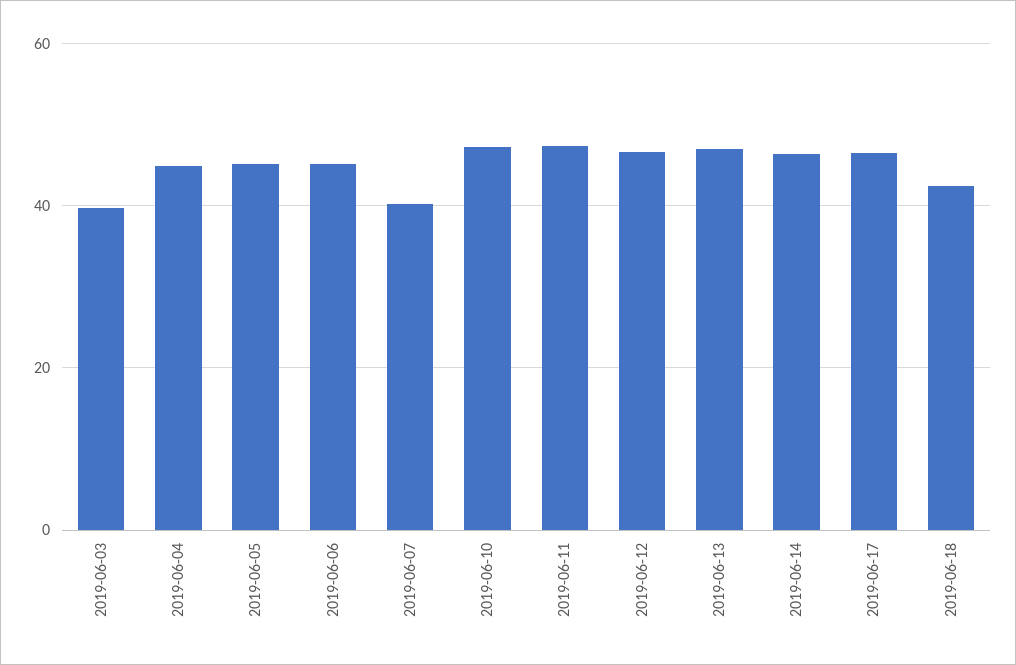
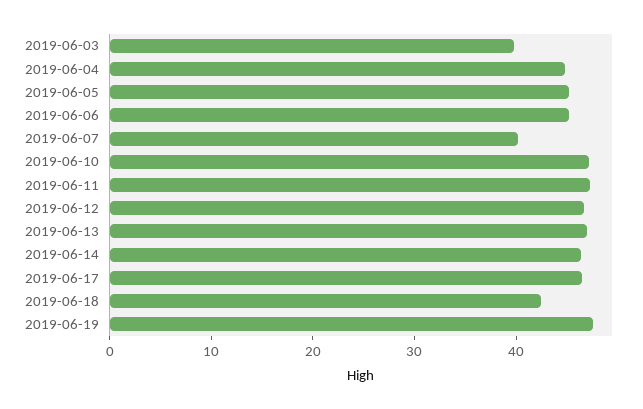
2019-06-19: none -> 48

